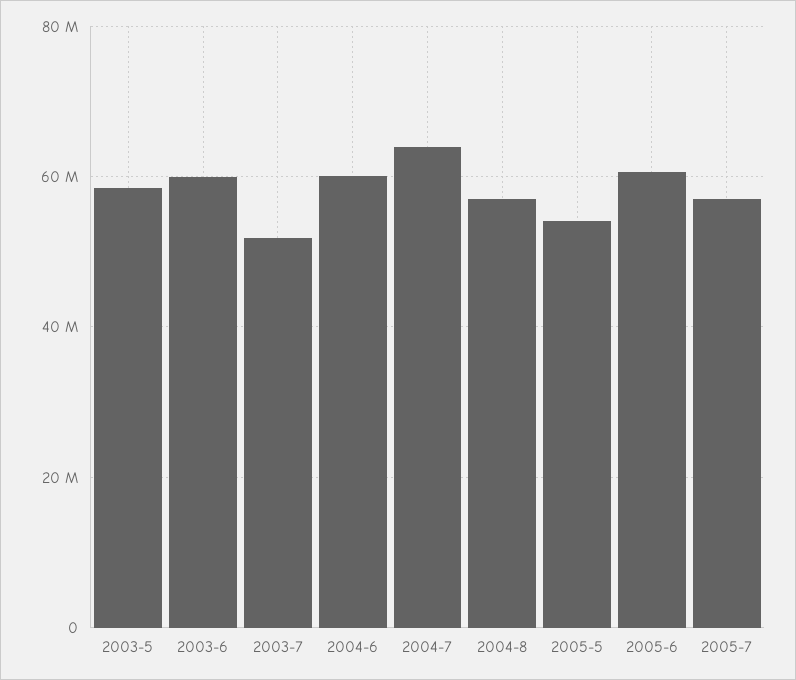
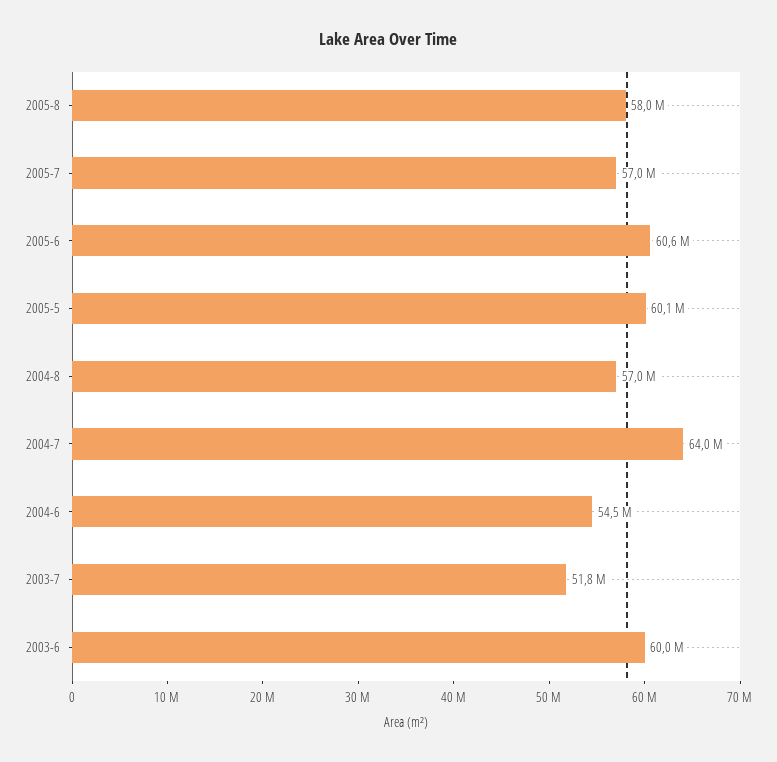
2003-5: 58000000 -> none
2004-6: 60000000 -> 54500000
2005-5: 54000000 -> 60100000
2005-8: none -> 58000000

